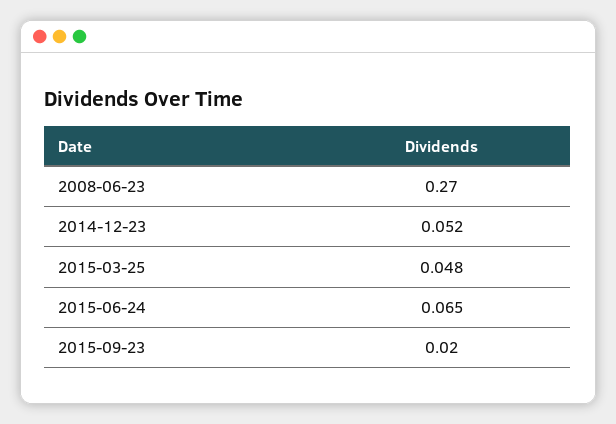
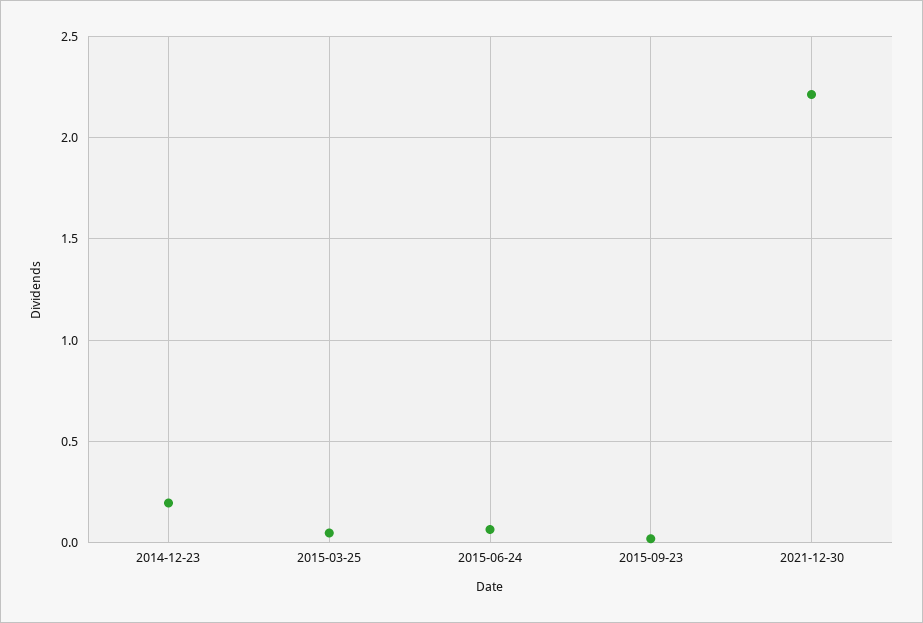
2008-06-23: 0.27 -> none
2014-12-23: 0.052 -> 0.2
2021-12-30: none -> 2.2

